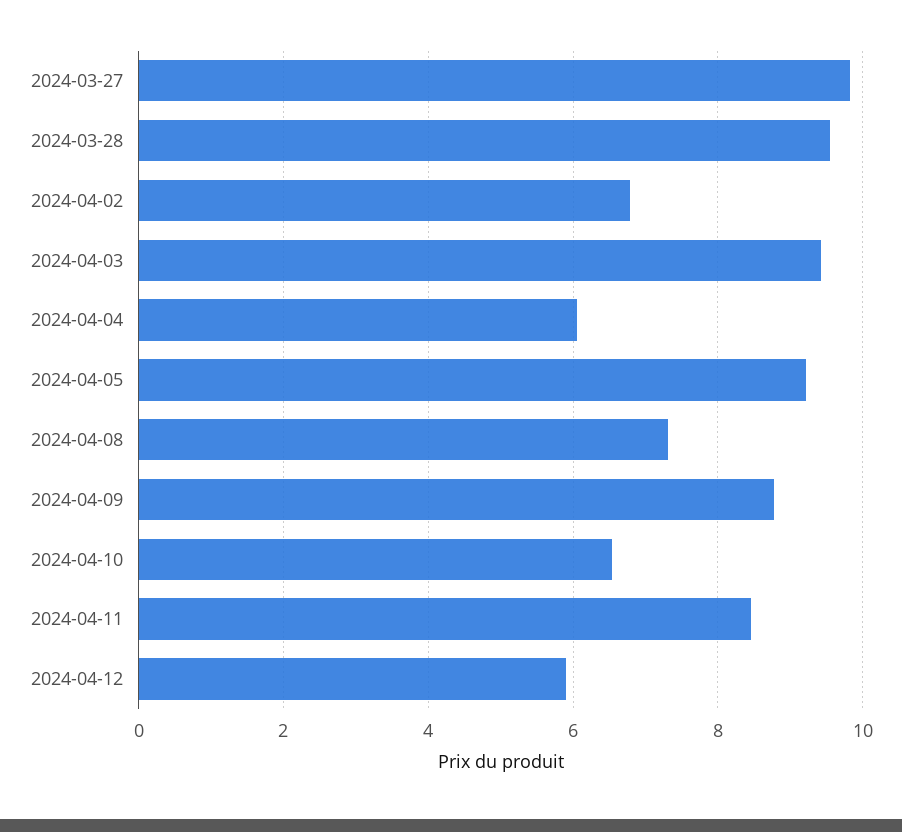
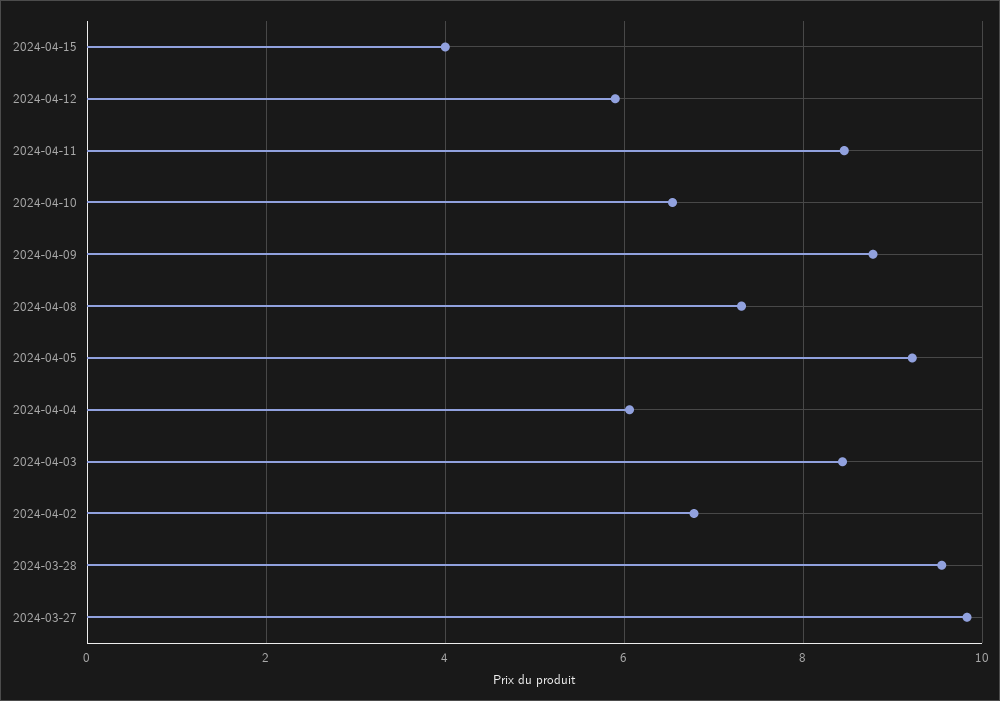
2024-04-03: 9.4 -> 8.4
2024-04-15: none -> 4

